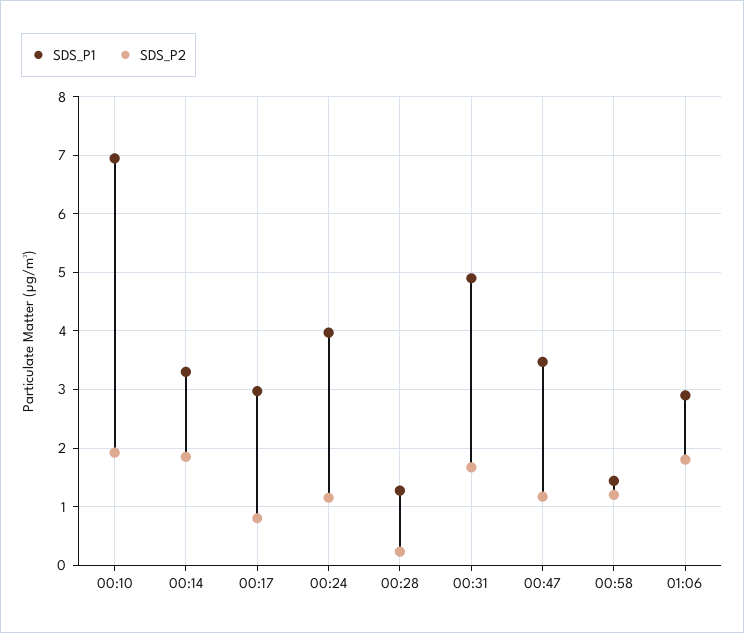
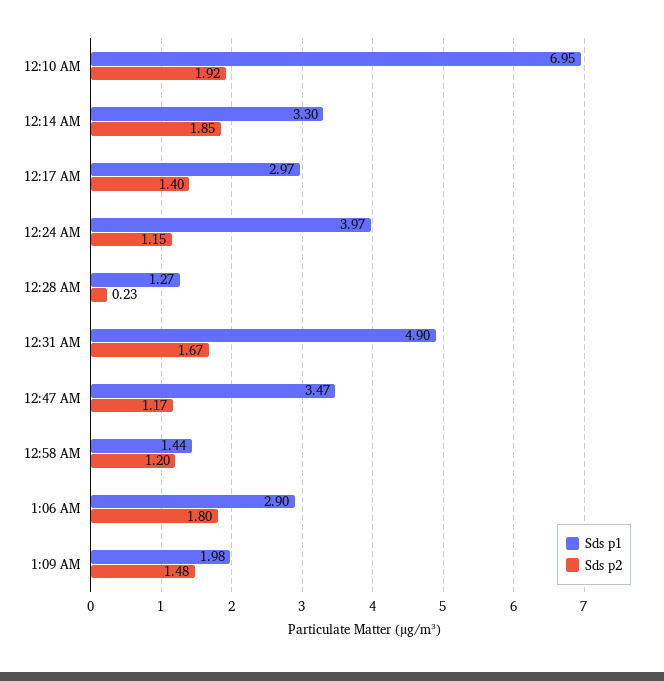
SDS_P2, 00:17: 0.8 -> 1.4
SDS_P1, 1:09 AM: none -> 1.98
SDS_P2, 1:09 AM: none -> 1.48

